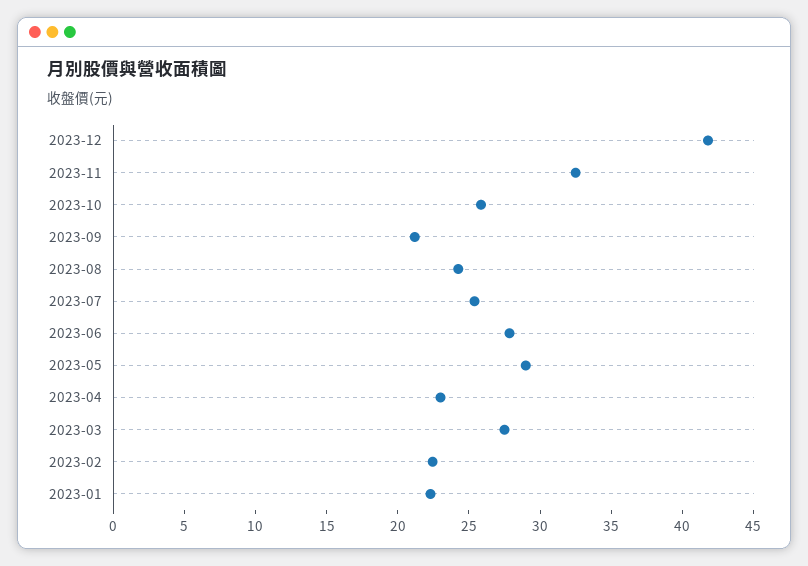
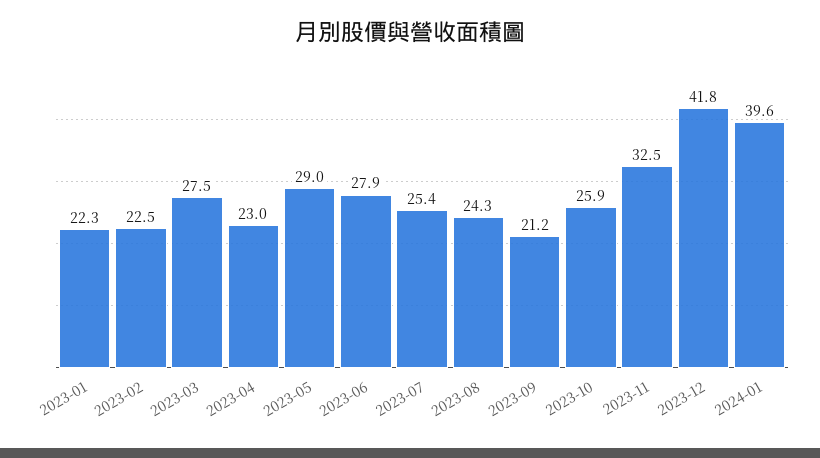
2024-01: none -> 39.6

